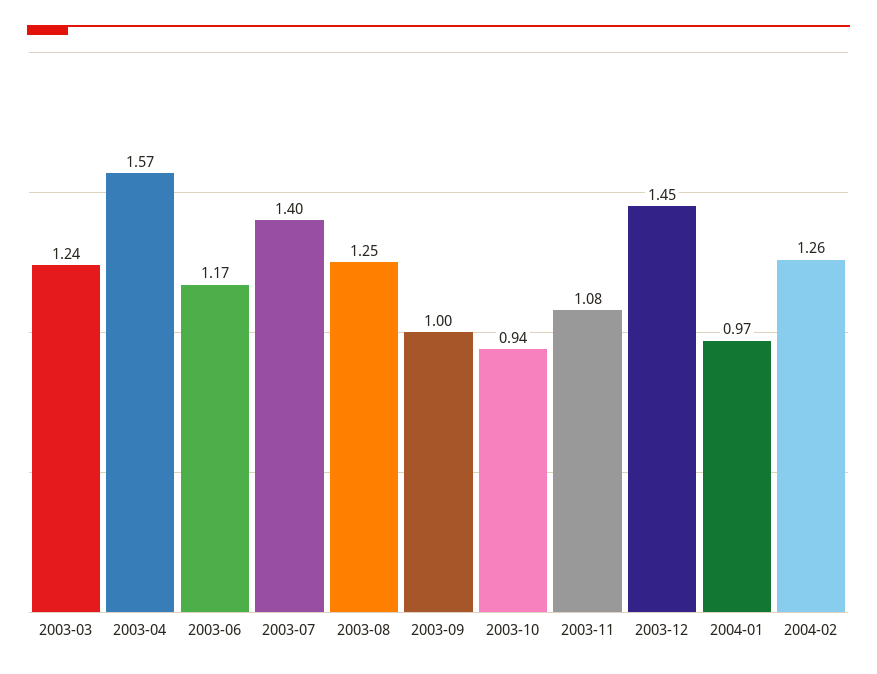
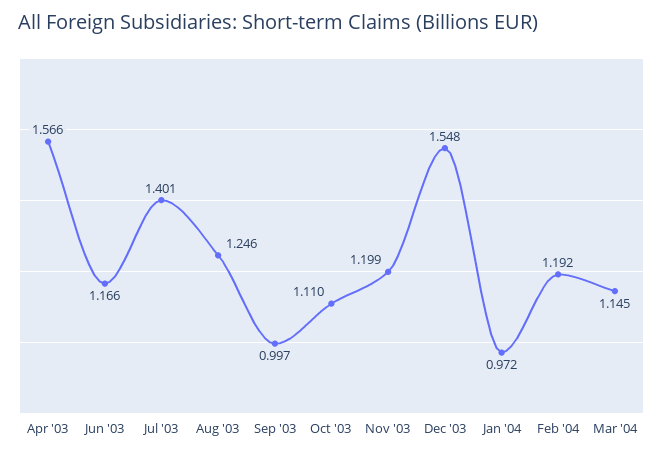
2003-03: 1.24 -> none
2003-10: 0.94 -> 1.11
2003-11: 1.08 -> 1.199
2003-12: 1.45 -> 1.548
2004-02: 1.26 -> 1.192
Mar '04: none -> 1.145

